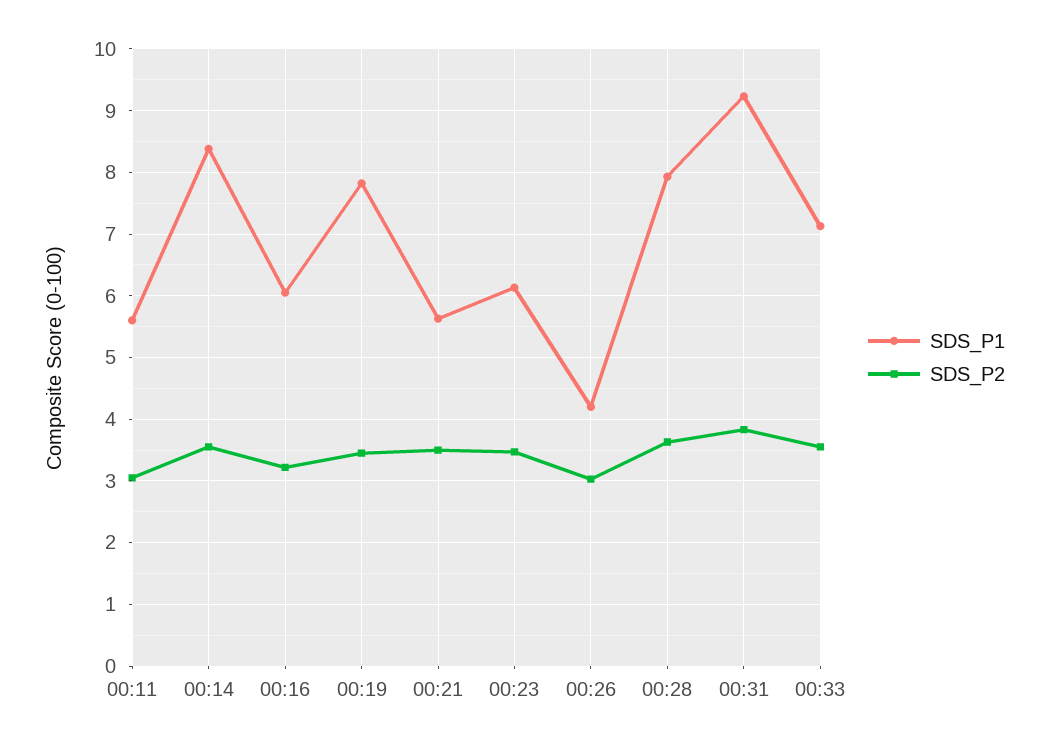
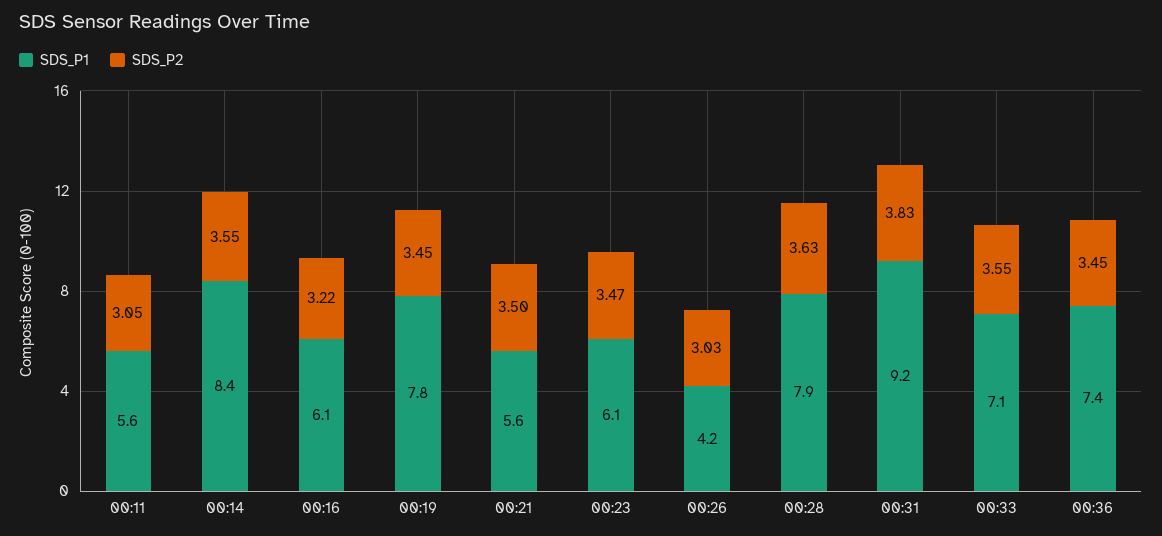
SDS_P1, 00:36: none -> 7.4
SDS_P2, 00:36: none -> 3.45

